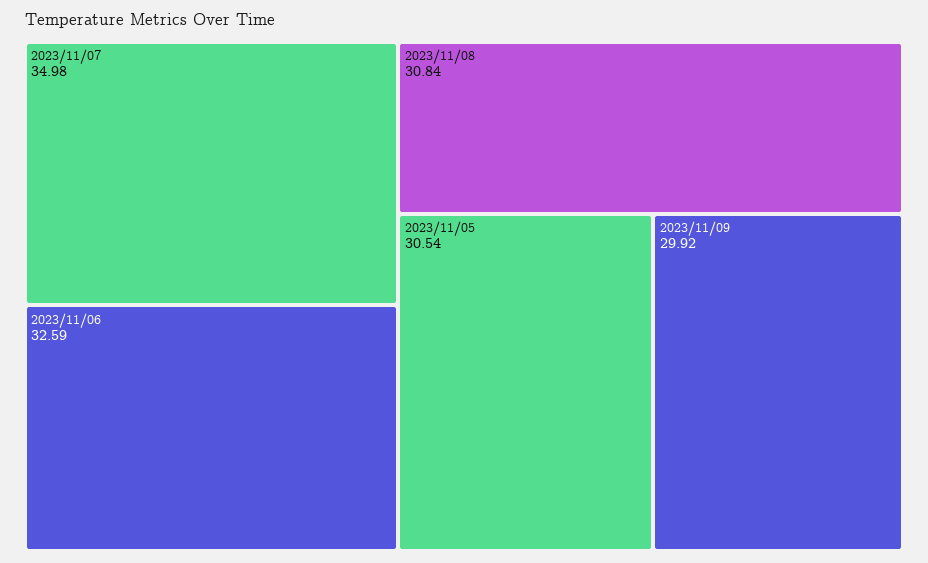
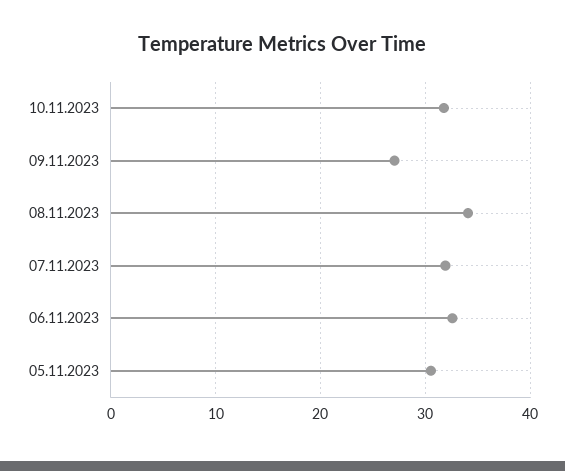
2023/11/07: 34.98 -> 32
2023/11/08: 30.84 -> 34
2023/11/09: 29.92 -> 27
10.11.2023: none -> 32

